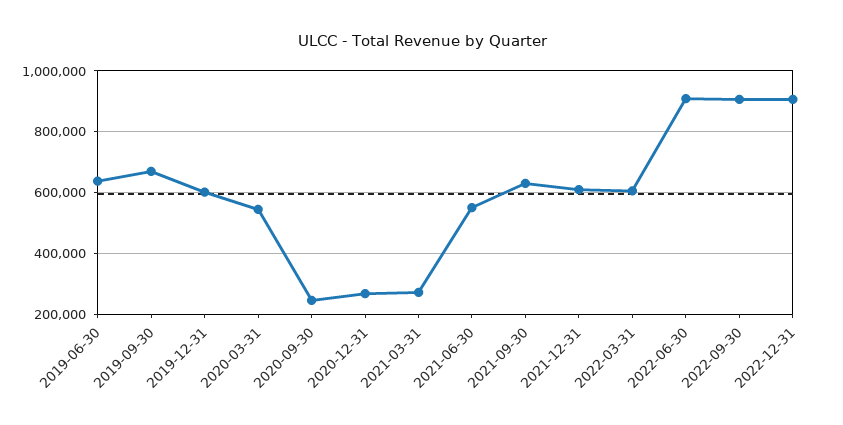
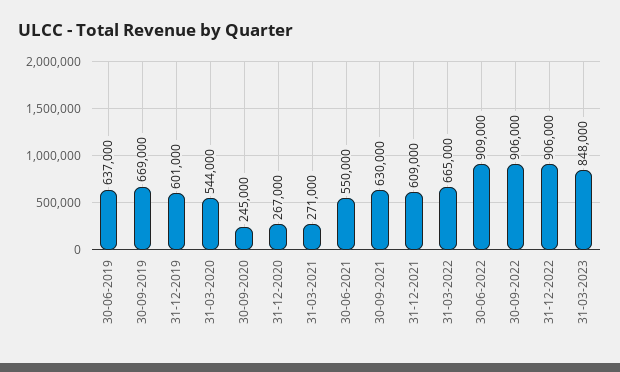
2022-03-31: 600000 -> 665000
31-03-2023: none -> 848000

